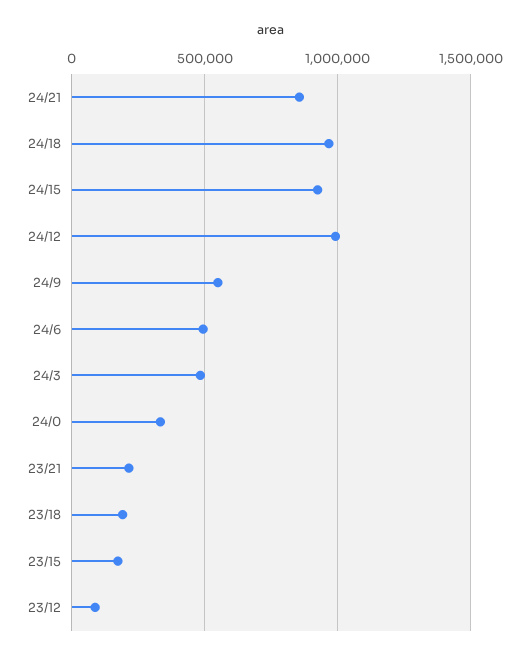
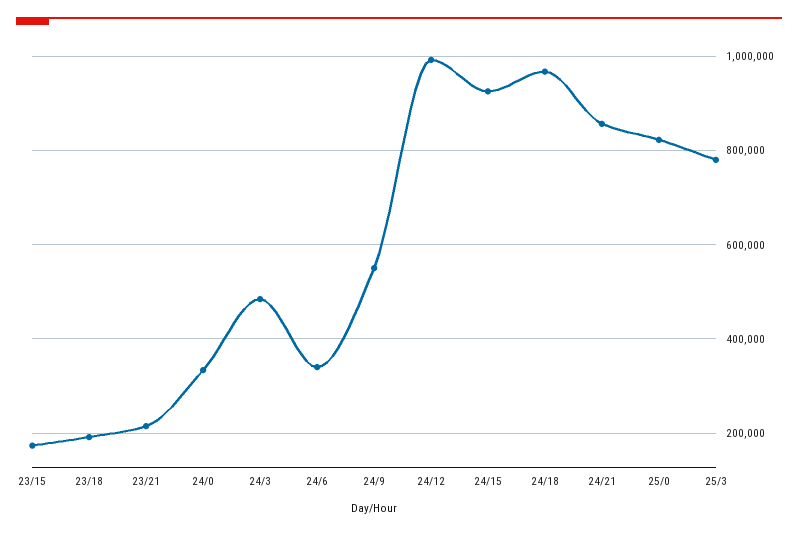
24/6: 500000 -> 340000
23/12: 100000 -> none
25/0: none -> 820000
25/3: none -> 780000

